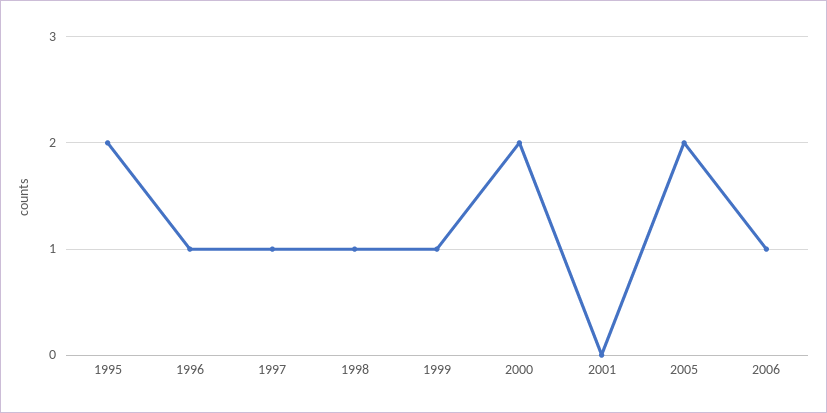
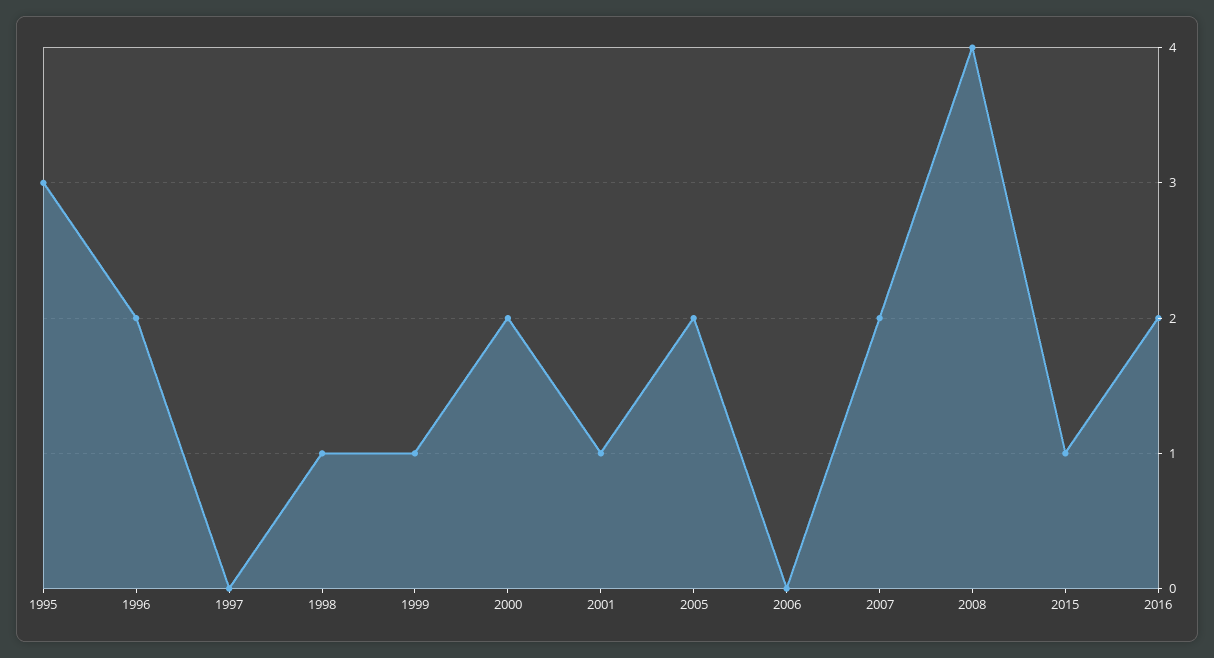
1995: 2 -> 3
1996: 1 -> 2
1997: 1 -> 0
2001: 0 -> 1
2006: 1 -> 0
2007: none -> 2
2008: none -> 4
2015: none -> 1
2016: none -> 2

